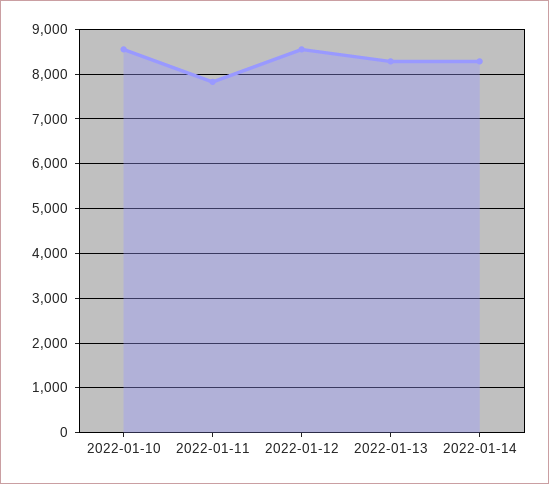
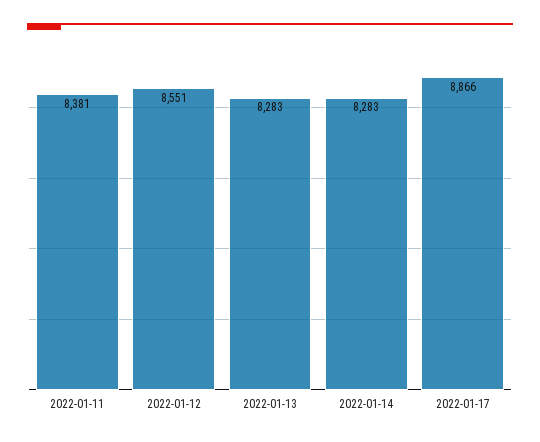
2022-01-10: 8600 -> none
2022-01-11: 7800 -> 8381
2022-01-17: none -> 8866

